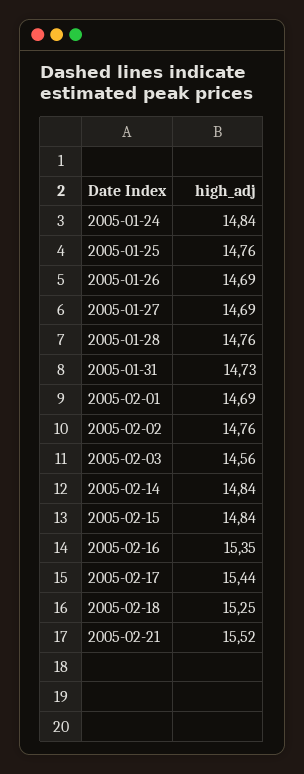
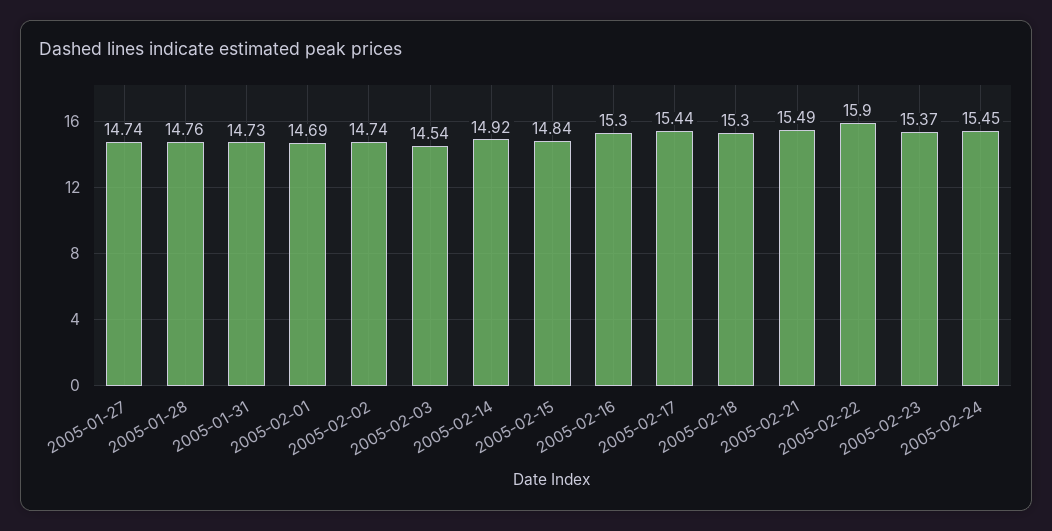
2005-01-24: 14.84 -> none
2005-01-25: 14.76 -> none
2005-01-26: 14.69 -> none
2005-01-27: 14.69 -> 14.74
2005-02-02: 14.76 -> 14.74
2005-02-03: 14.56 -> 14.54
2005-02-14: 14.84 -> 14.92
2005-02-16: 15.35 -> 15.3
2005-02-18: 15.25 -> 15.3
2005-02-21: 15.52 -> 15.49
2005-02-22: none -> 15.9
2005-02-23: none -> 15.37
2005-02-24: none -> 15.45

